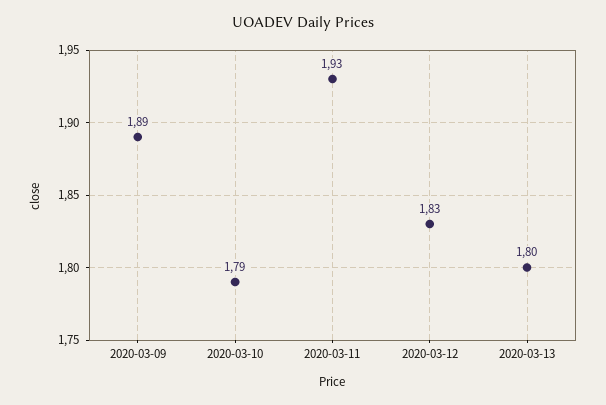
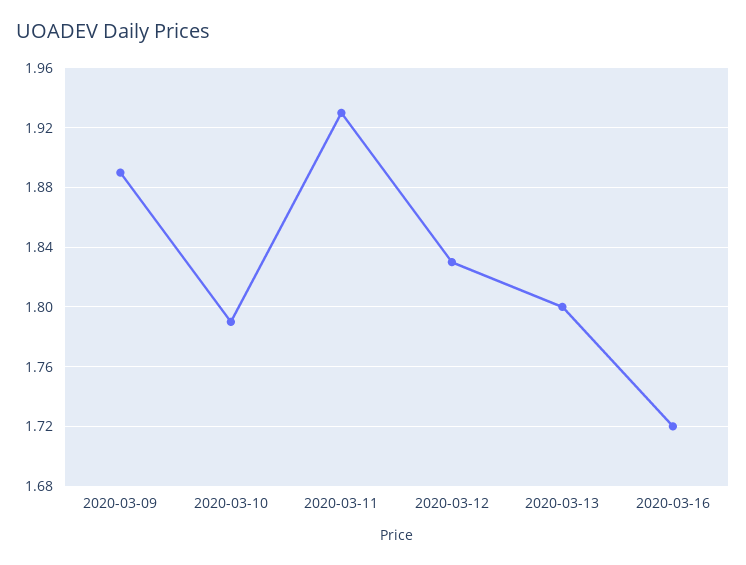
2020-03-16: none -> 1.72

